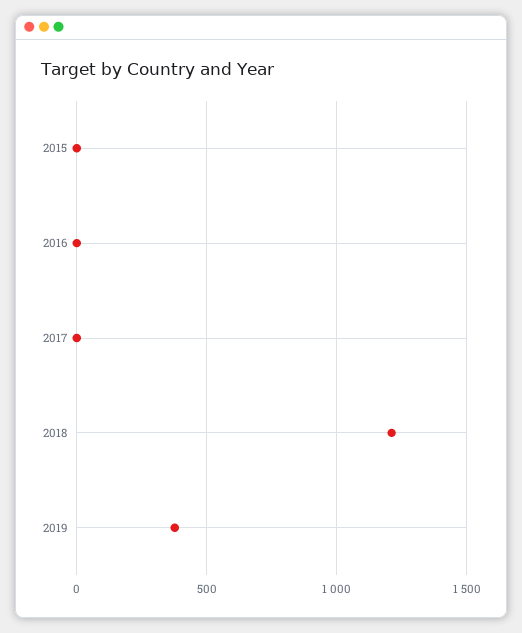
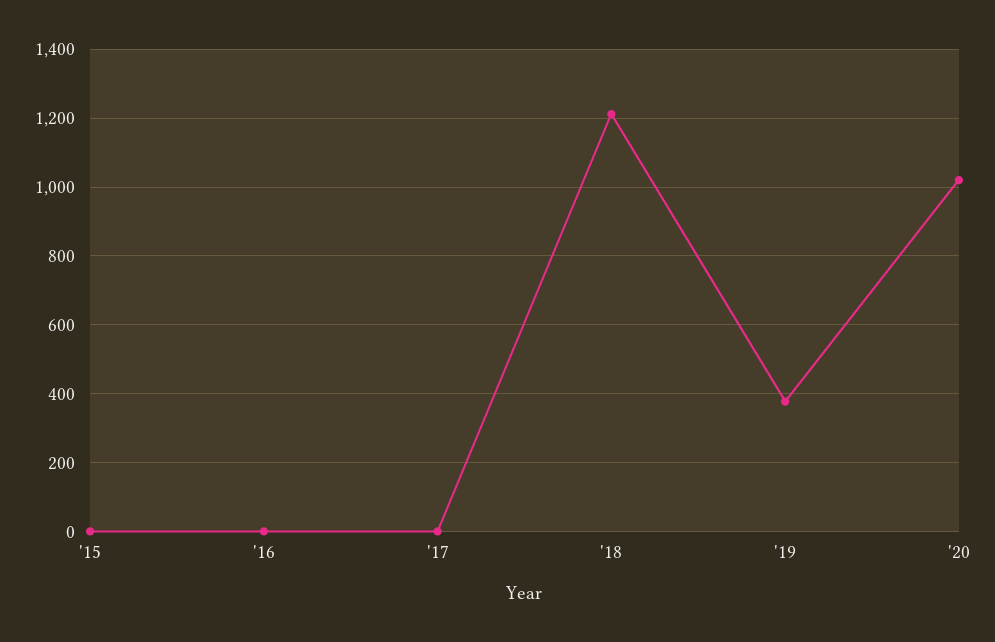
'20: none -> 1020

